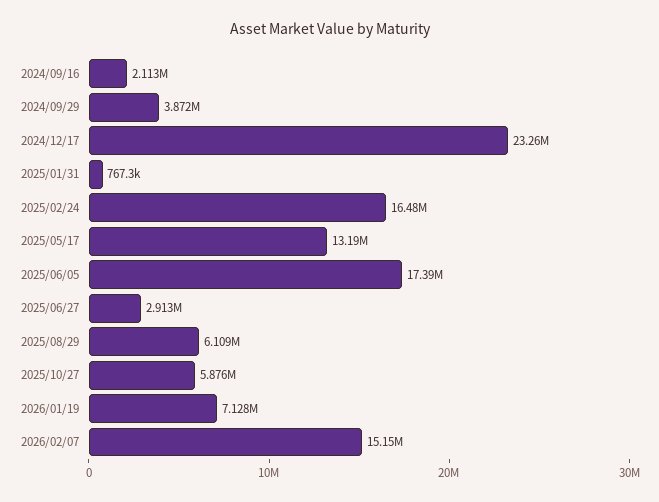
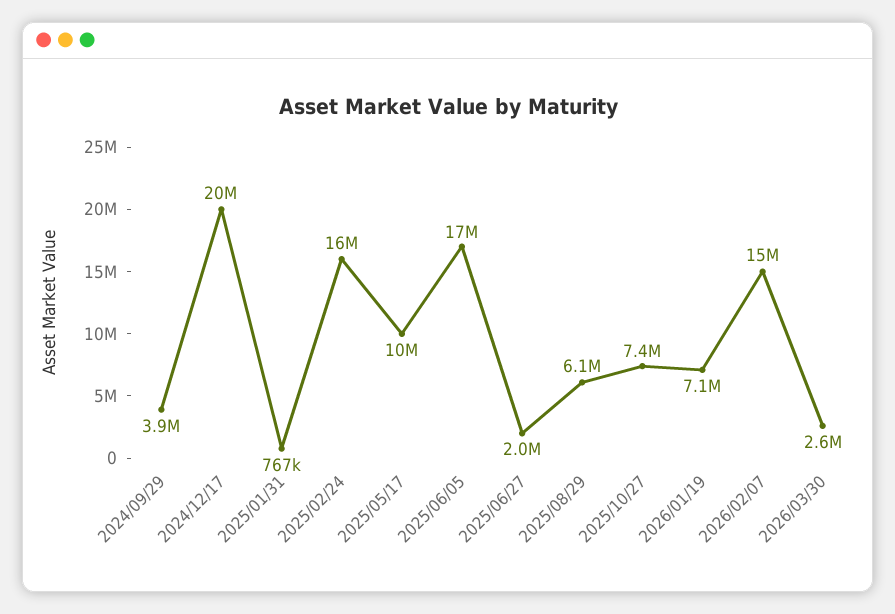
2024/09/16: 2113000 -> none
2024/12/17: 23260000 -> 20000000
2025/05/17: 13190000 -> 10000000
2025/06/27: 2913000 -> 2000000
2025/10/27: 5876000 -> 7400000
2026/03/30: none -> 2600000

